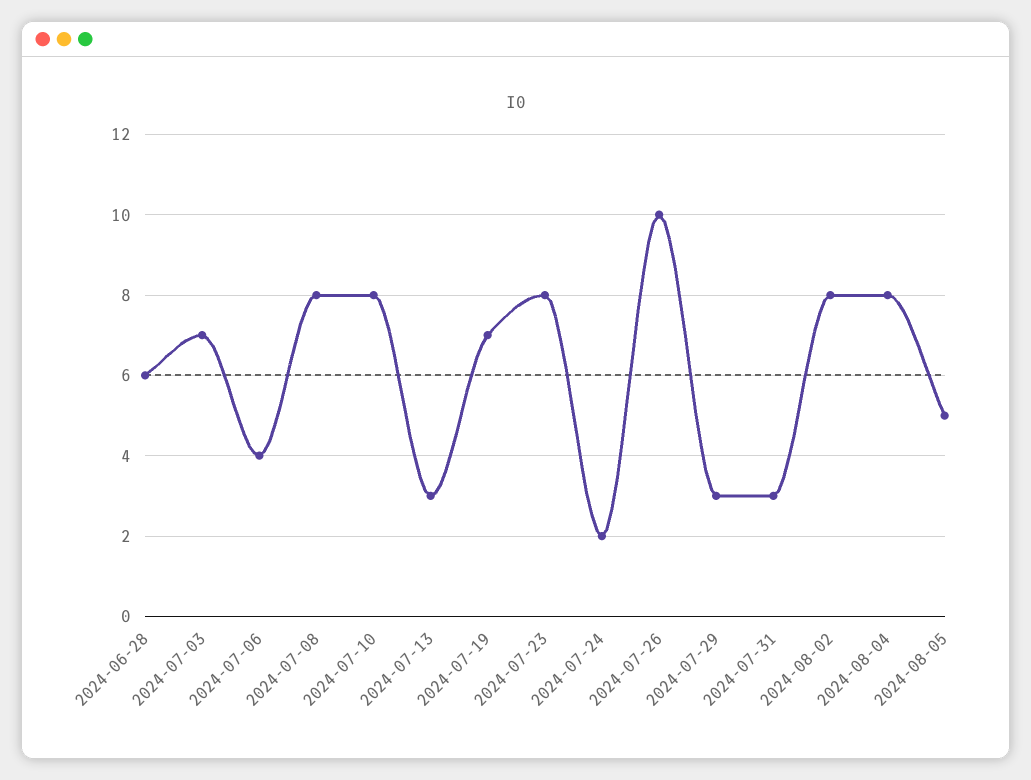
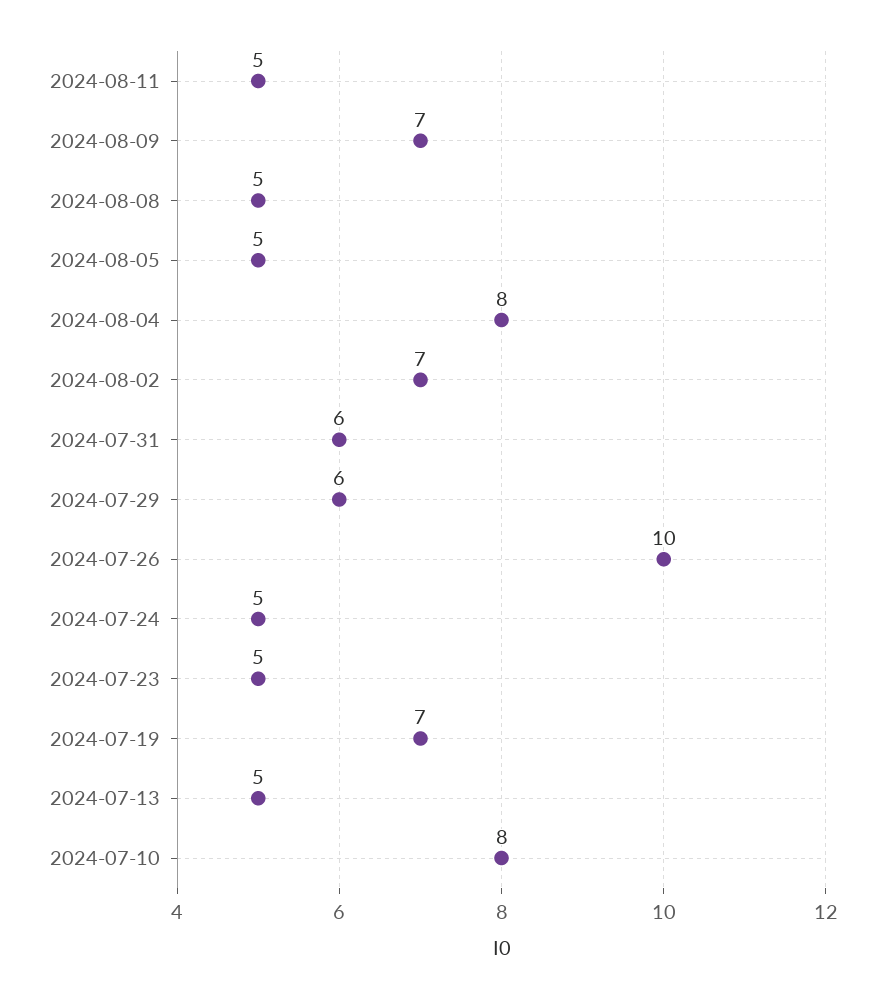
2024-06-28: 6 -> none
2024-07-03: 7 -> none
2024-07-06: 4 -> none
2024-07-08: 8 -> none
2024-07-13: 3 -> 5
2024-07-23: 8 -> 5
2024-07-24: 2 -> 5
2024-07-29: 3 -> 6
2024-07-31: 3 -> 6
2024-08-02: 8 -> 7
2024-08-11: none -> 5
2024-08-09: none -> 7
2024-08-08: none -> 5

